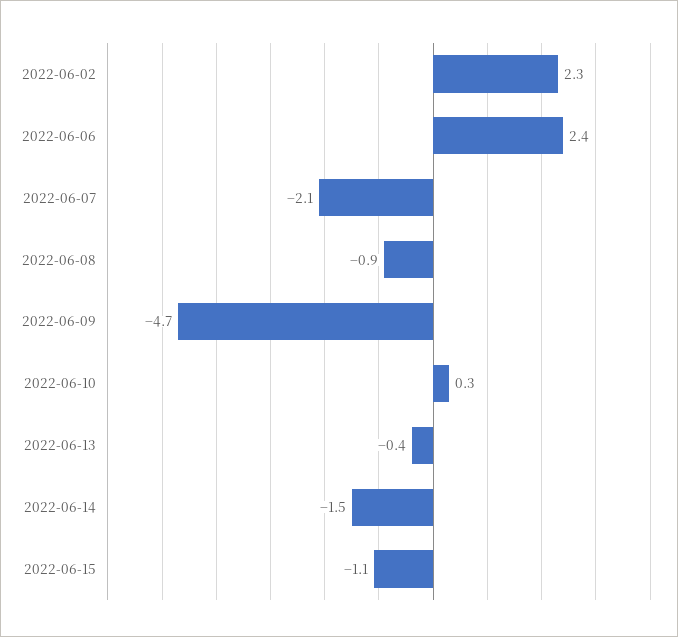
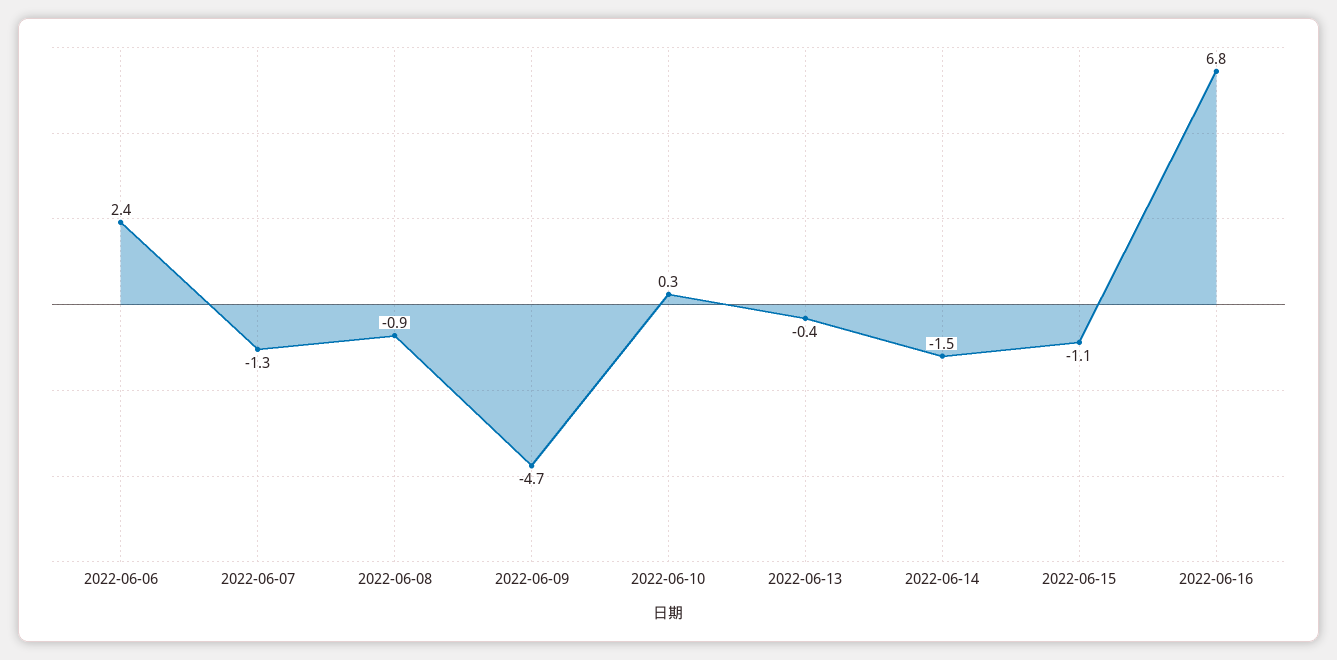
2022-06-02: 2.3 -> none
2022-06-07: -2.1 -> -1.3
2022-06-16: none -> 6.8

